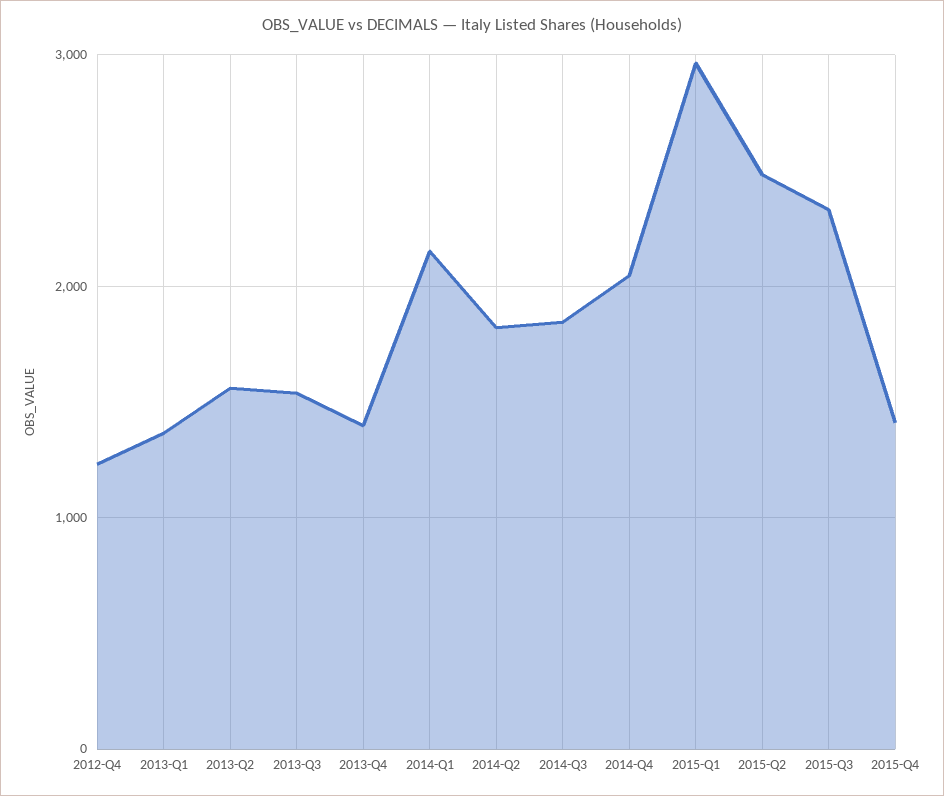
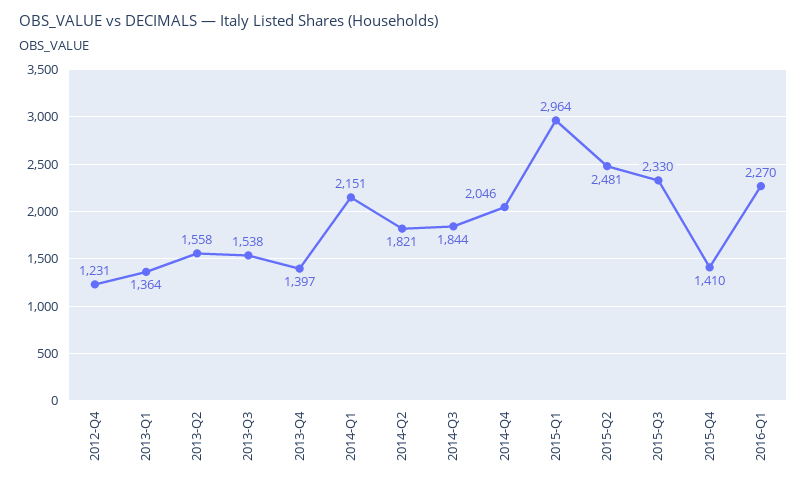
2016-Q1: none -> 2270

